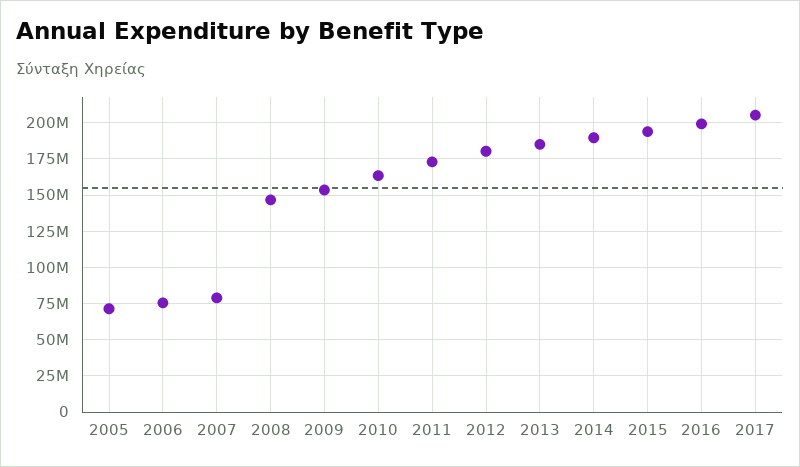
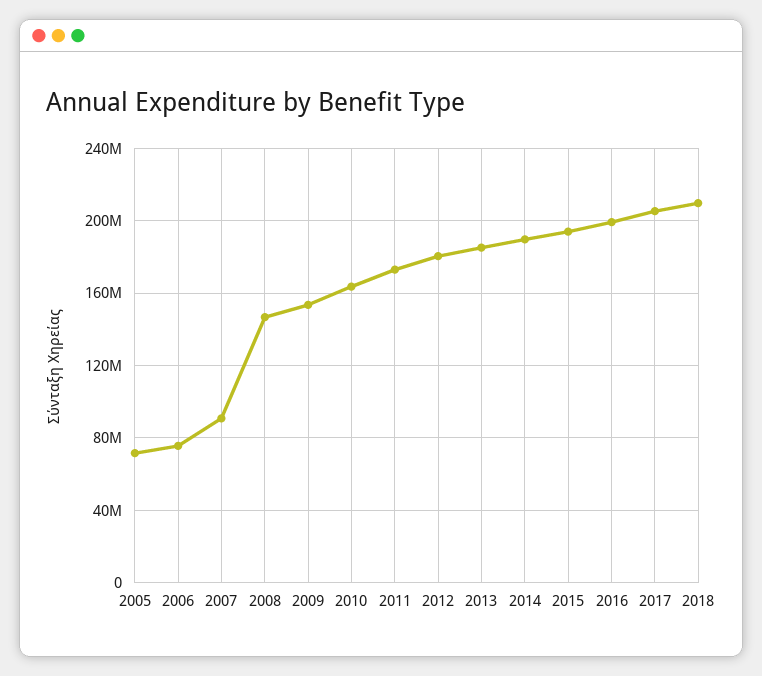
2007: 80000000 -> 90000000
2018: none -> 210000000

